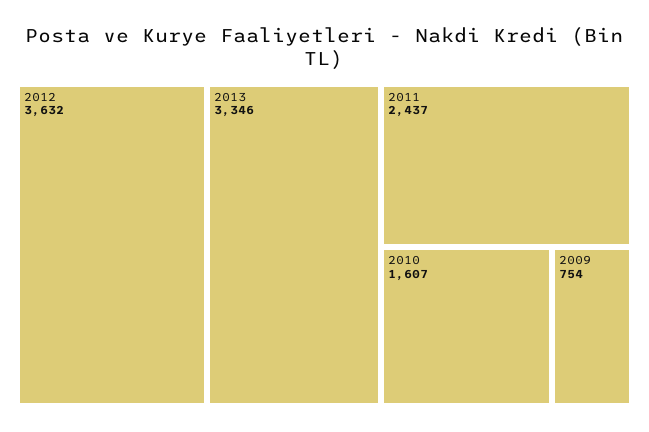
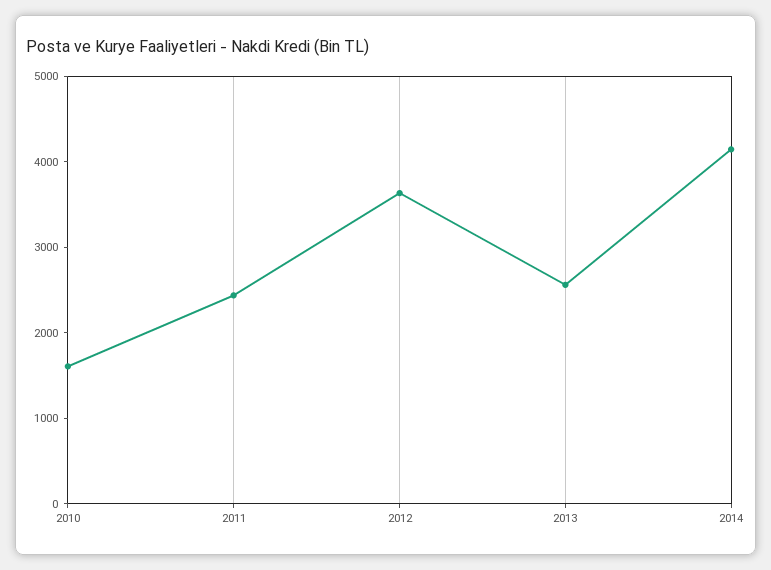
2013: 3346 -> 2600
2009: 754 -> none
2014: none -> 4200

